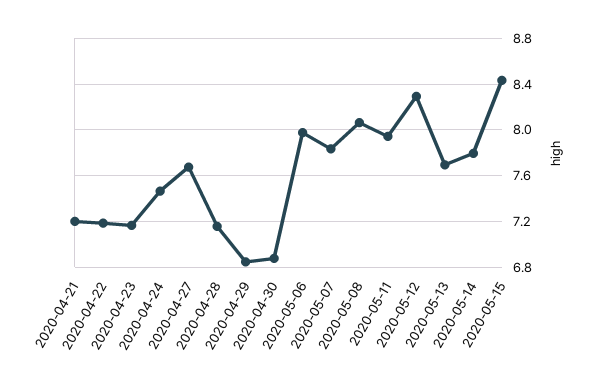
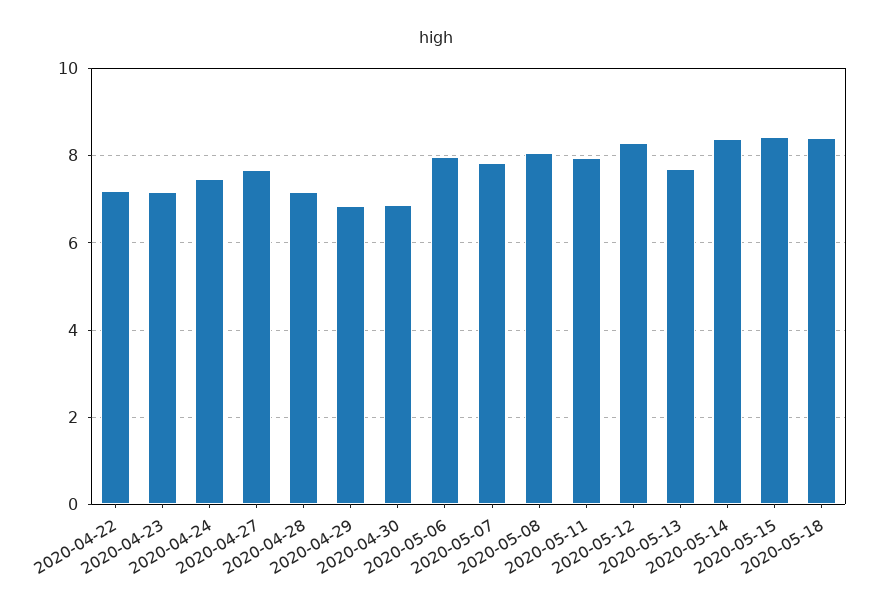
2020-04-21: 7.2 -> none
2020-05-14: 7.8 -> 8.4
2020-05-18: none -> 8.4

